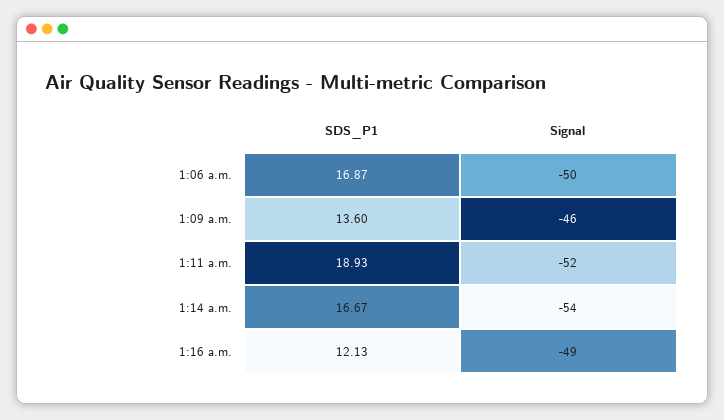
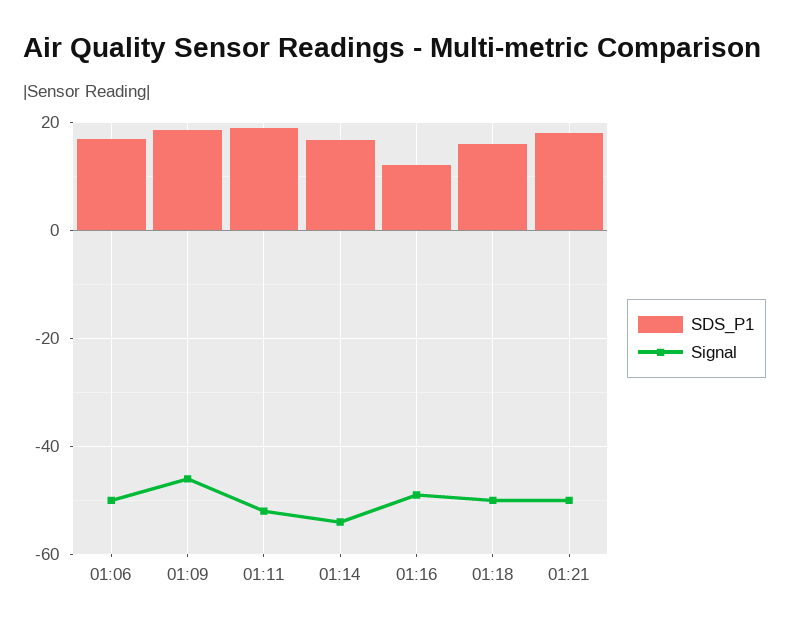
SDS_P1, 1:09 a.m.: 13.6 -> 18
SDS_P1, 01:18: none -> 16
Signal, 01:18: none -> -50
SDS_P1, 01:21: none -> 18
Signal, 01:21: none -> -50

